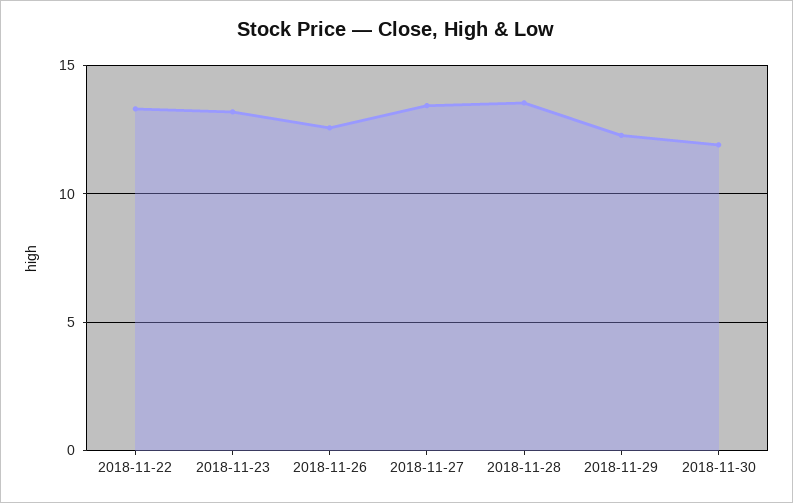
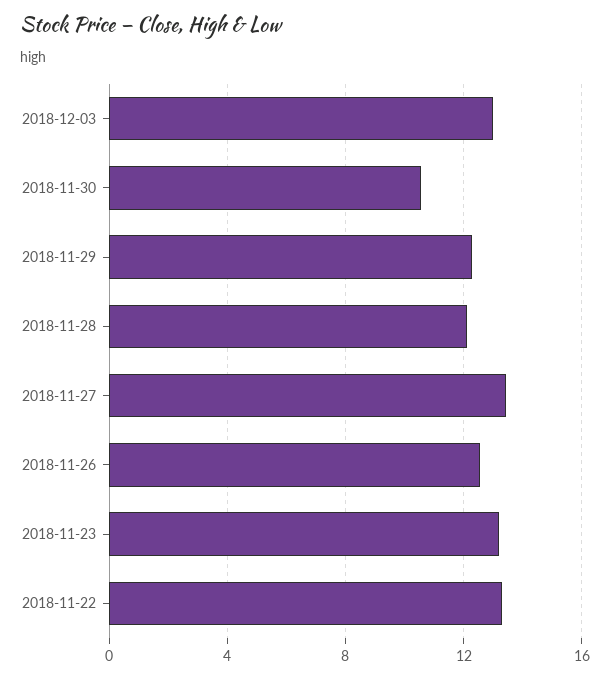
2018-11-28: 13.5 -> 12
2018-11-30: 12 -> 10.5
2018-12-03: none -> 13

